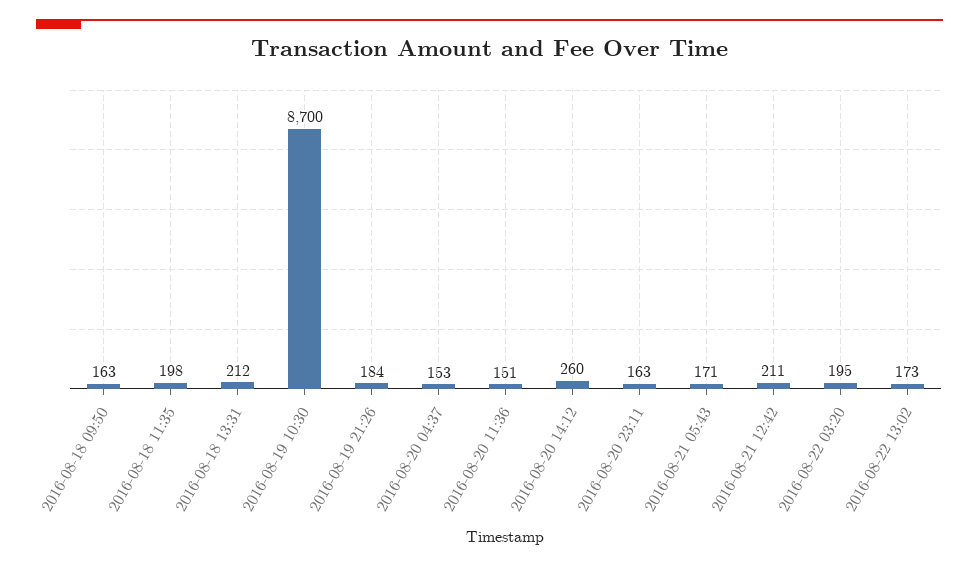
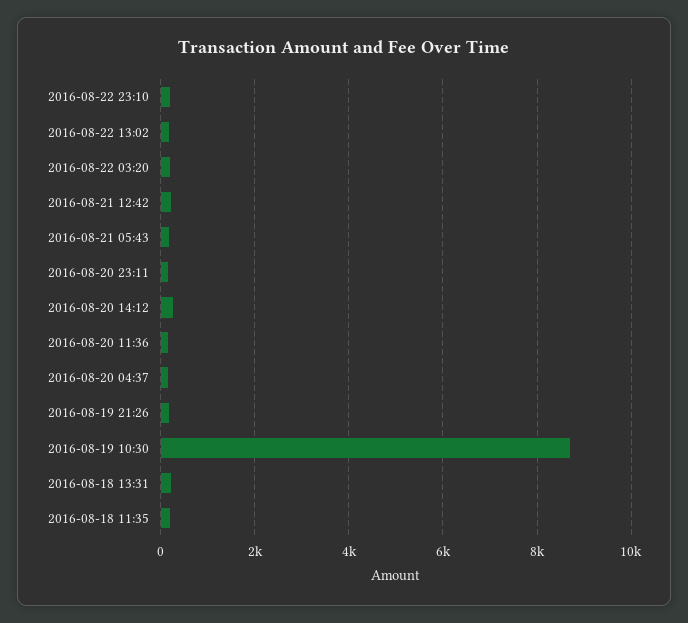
2016-08-18 09:50: 163 -> none
2016-08-22 23:10: none -> 200

